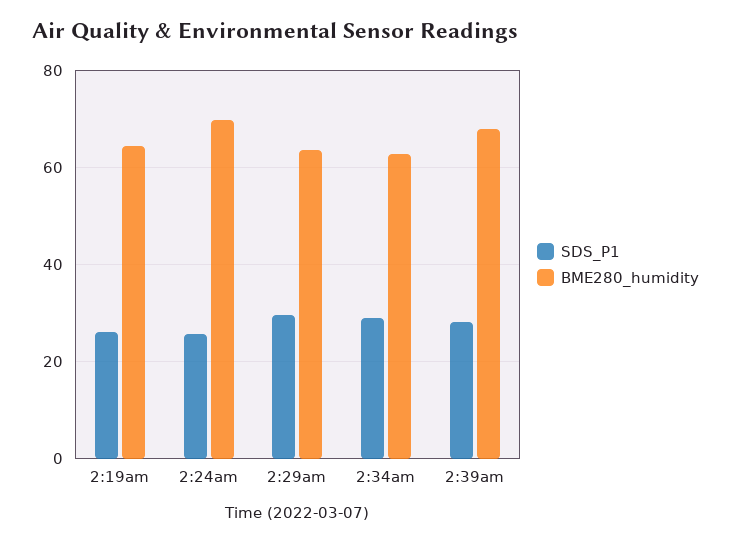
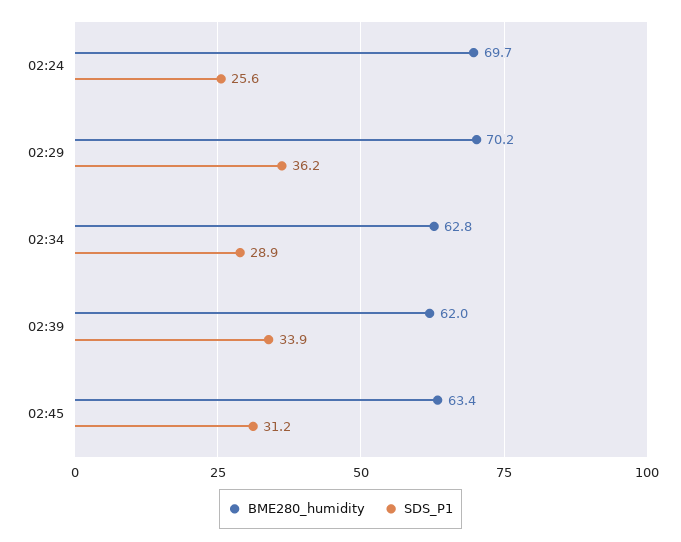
SDS_P1, 2:19am: 26 -> none
BME280_humidity, 2:19am: 64 -> none
SDS_P1, 2:29am: 30 -> 36.2
BME280_humidity, 2:29am: 64 -> 70.2
SDS_P1, 2:39am: 28 -> 33.9
BME280_humidity, 2:39am: 68 -> 62
BME280_humidity, 02:45: none -> 63.4
SDS_P1, 02:45: none -> 31.2

